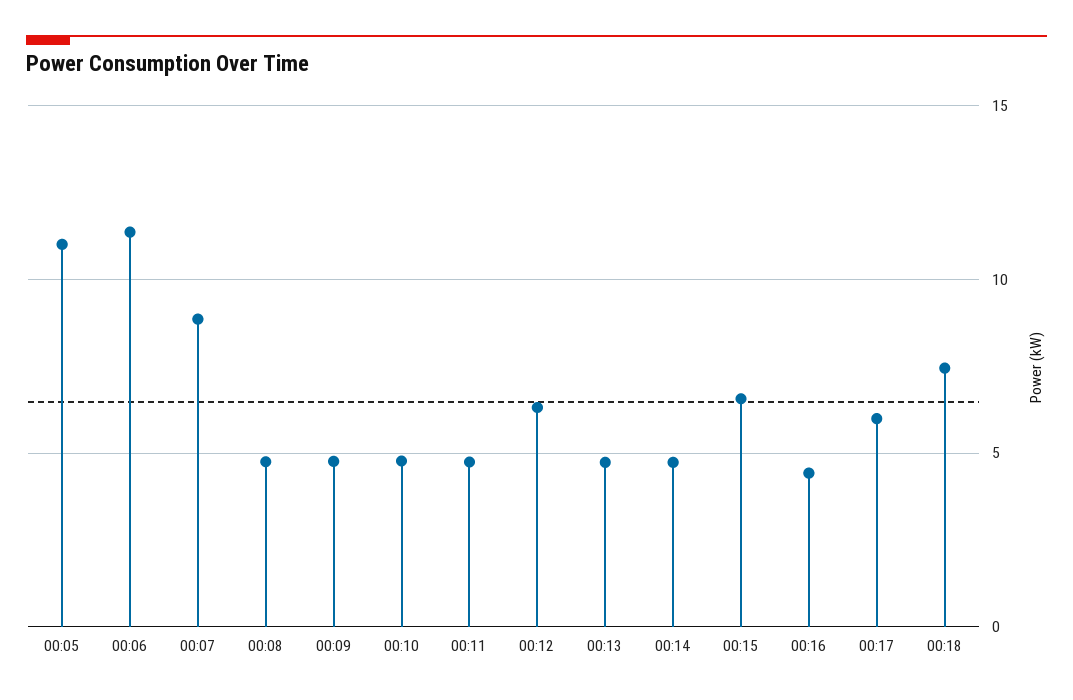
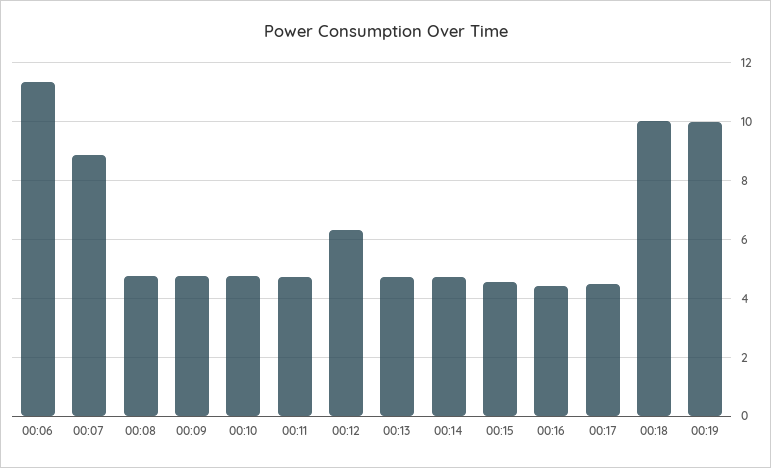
00:05: 11 -> none
00:15: 6.5 -> 4.5
00:17: 6 -> 4.5
00:18: 7.5 -> 10
00:19: none -> 10

